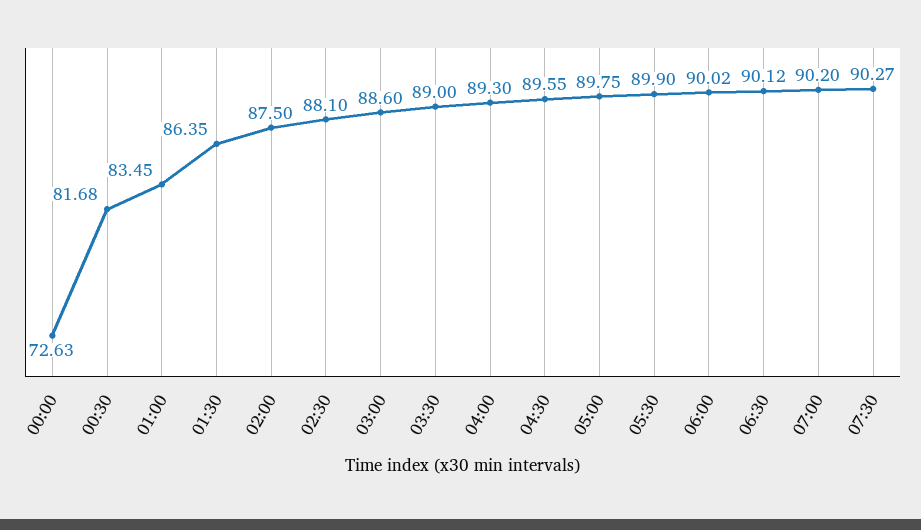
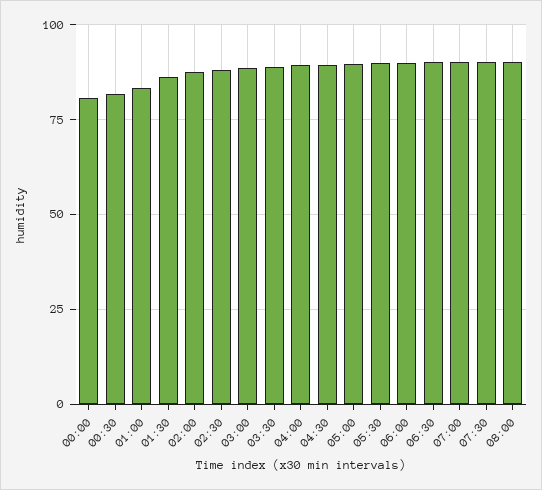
00:00: 72.63 -> 80
08:00: none -> 90

